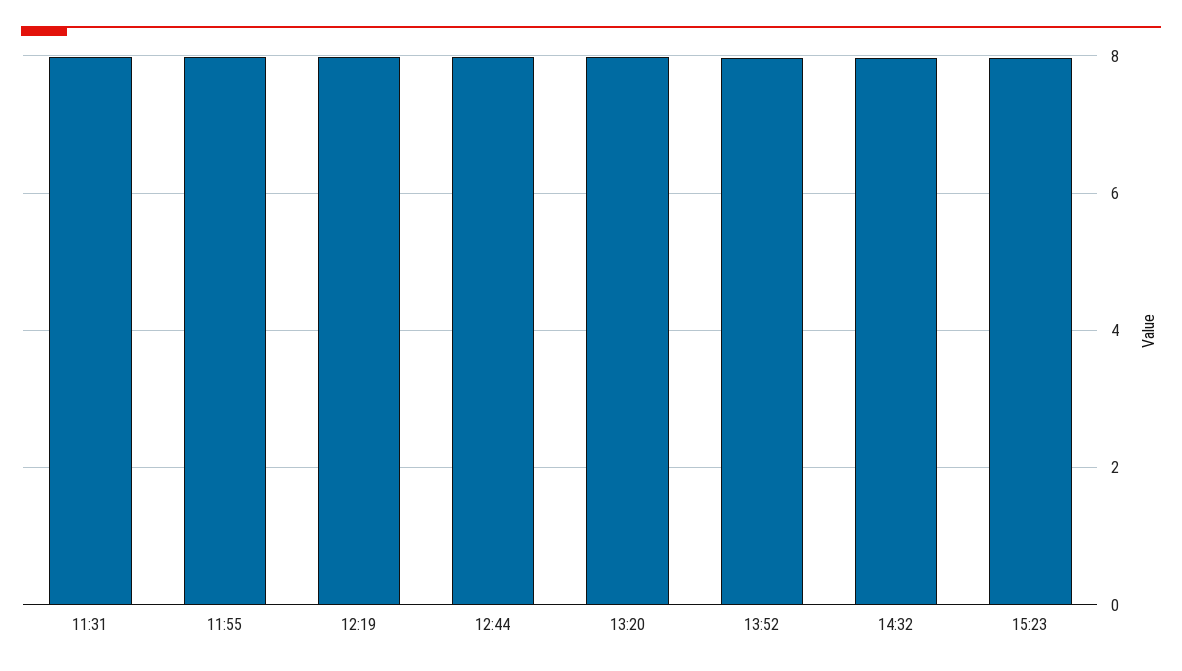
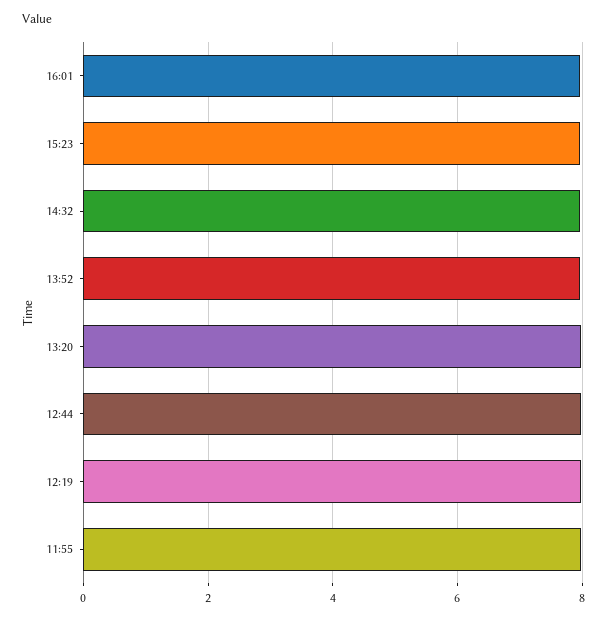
11:31: 8 -> none
16:01: none -> 8

